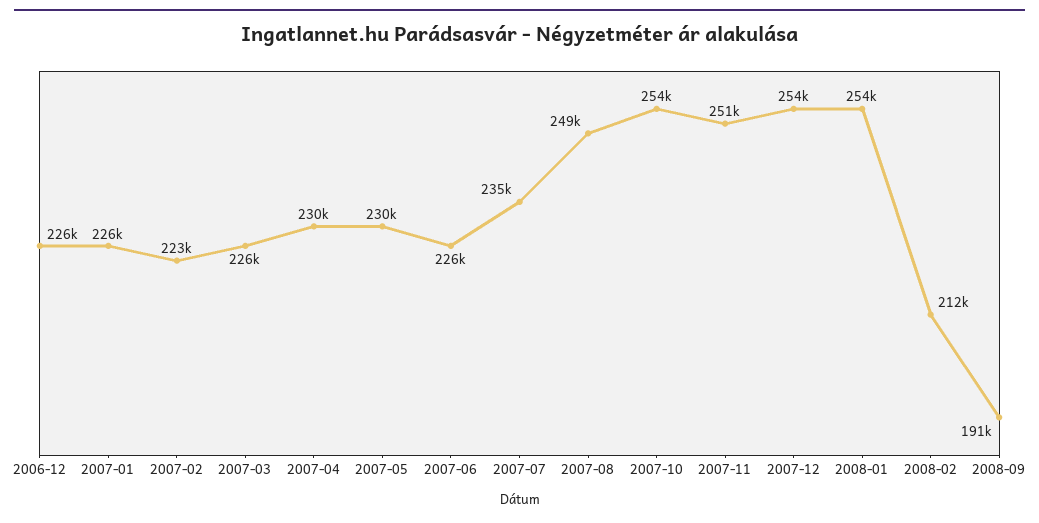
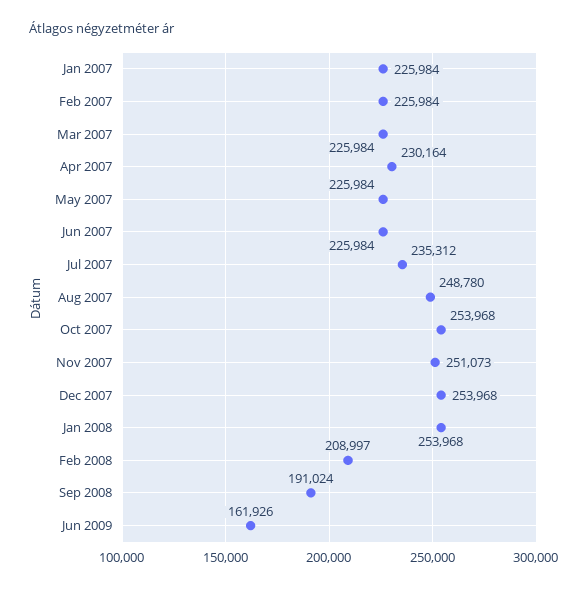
2006-12: 226000 -> none
2007-02: 223000 -> 225984
2007-05: 230000 -> 225984
2008-02: 212000 -> 208997
Jun 2009: none -> 161926

